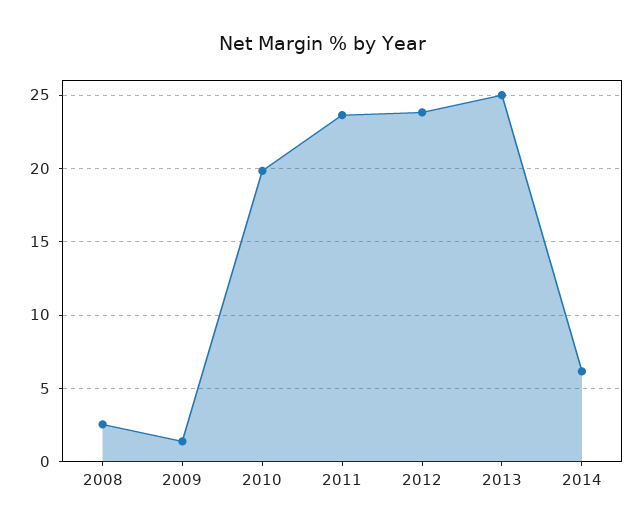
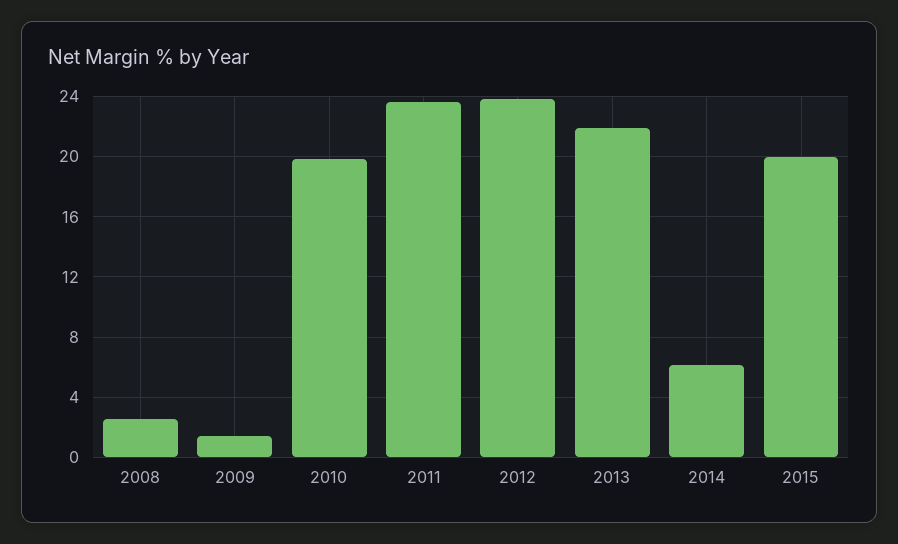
2013: 25 -> 22
2015: none -> 20

